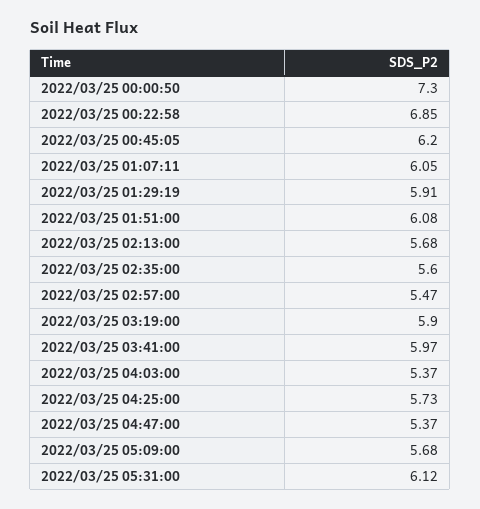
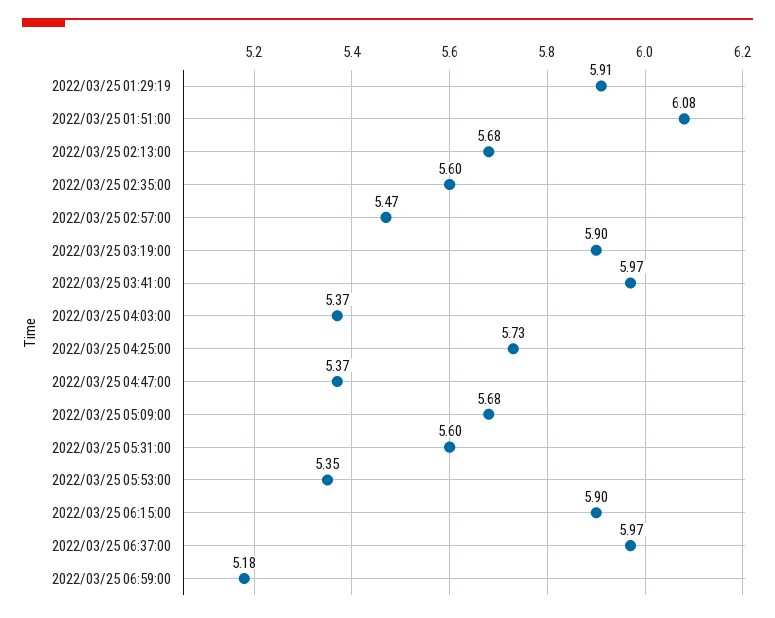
2022/03/25 00:00:50: 7.3 -> none
2022/03/25 00:22:58: 6.85 -> none
2022/03/25 00:45:05: 6.2 -> none
2022/03/25 01:07:11: 6.05 -> none
2022/03/25 05:31:00: 6.12 -> 5.6
2022/03/25 05:53:00: none -> 5.35
2022/03/25 06:15:00: none -> 5.9
2022/03/25 06:37:00: none -> 5.97
2022/03/25 06:59:00: none -> 5.18

